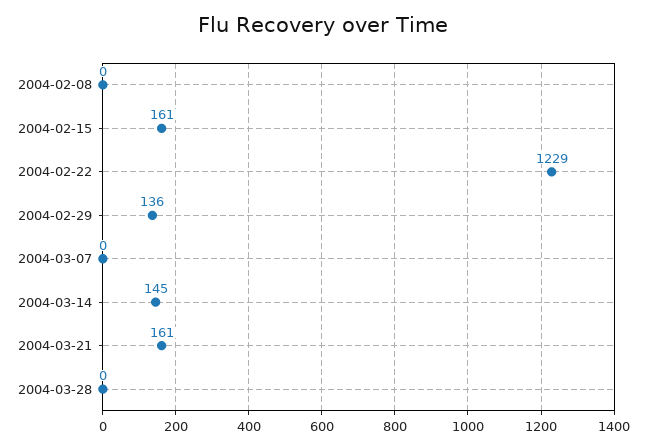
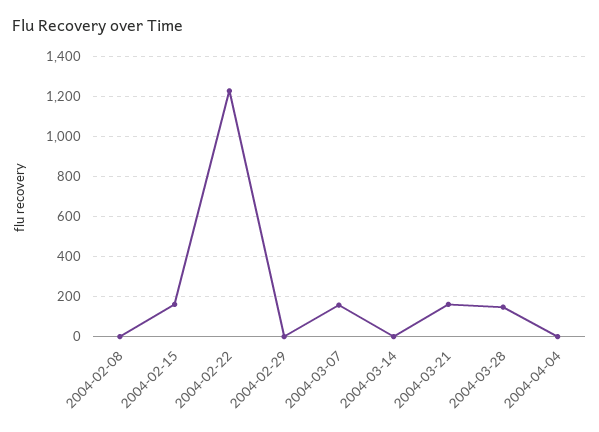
2004-02-29: 136 -> 0
2004-03-07: 0 -> 150
2004-03-14: 145 -> 0
2004-03-28: 0 -> 150
2004-04-04: none -> 0

